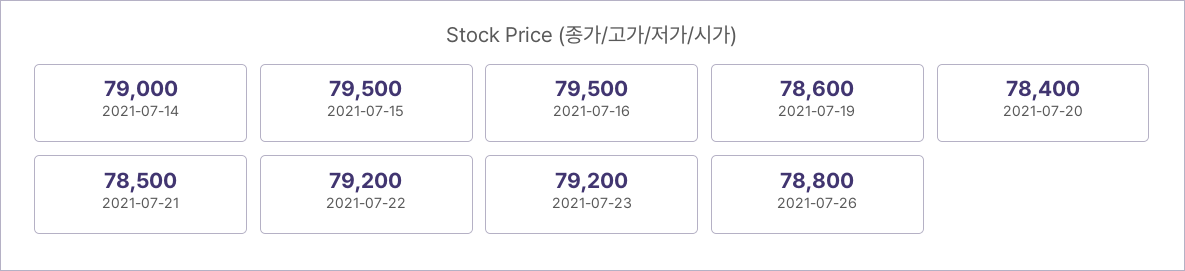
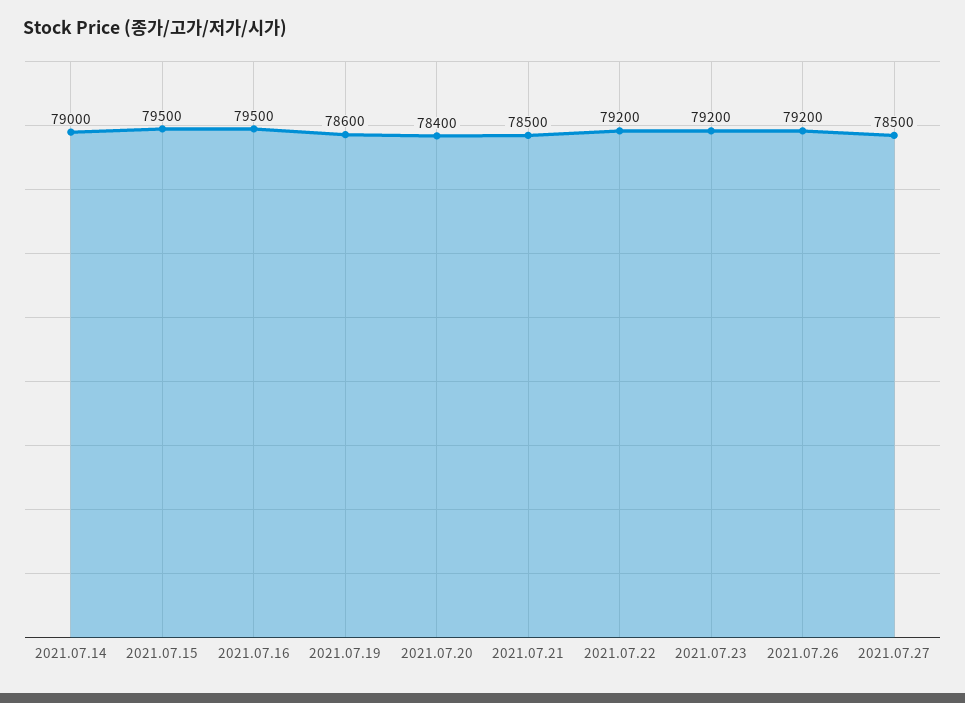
2021-07-26: 78800 -> 79200
2021.07.27: none -> 78500

